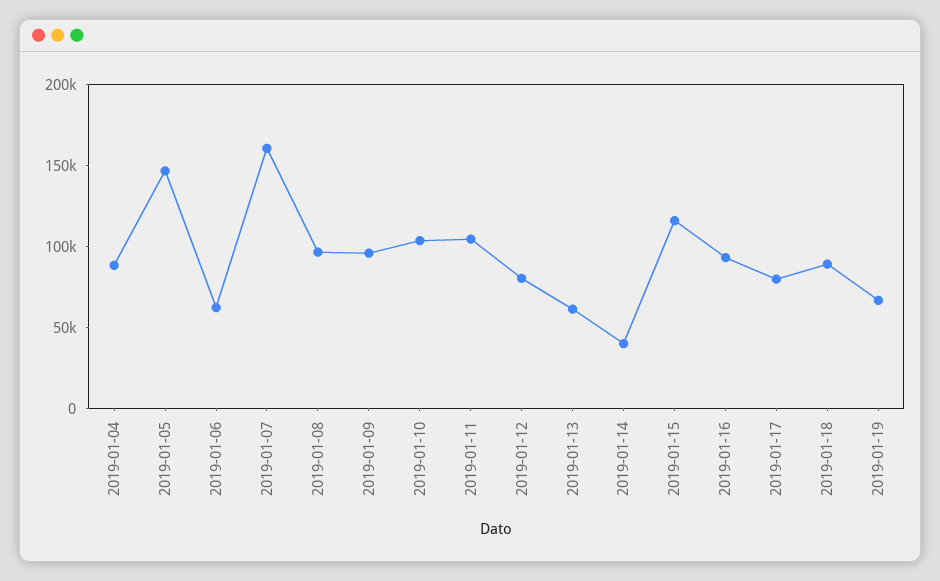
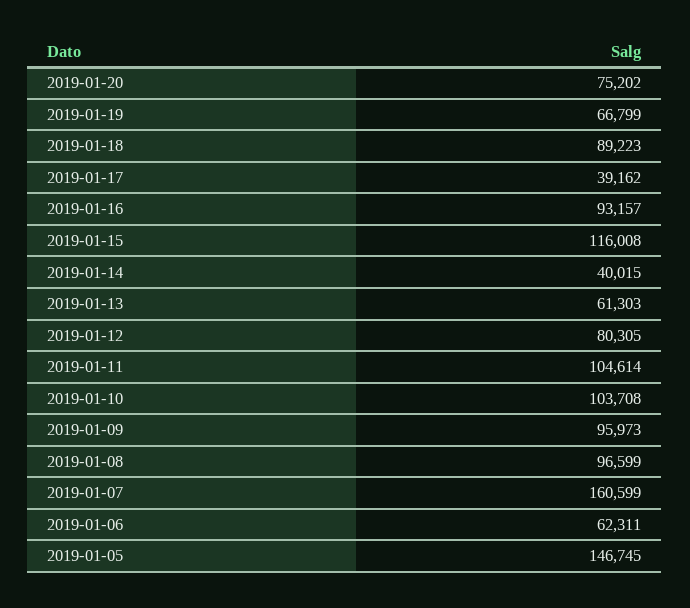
2019-01-04: 90000 -> none
2019-01-17: 80000 -> 39162
2019-01-20: none -> 75202

